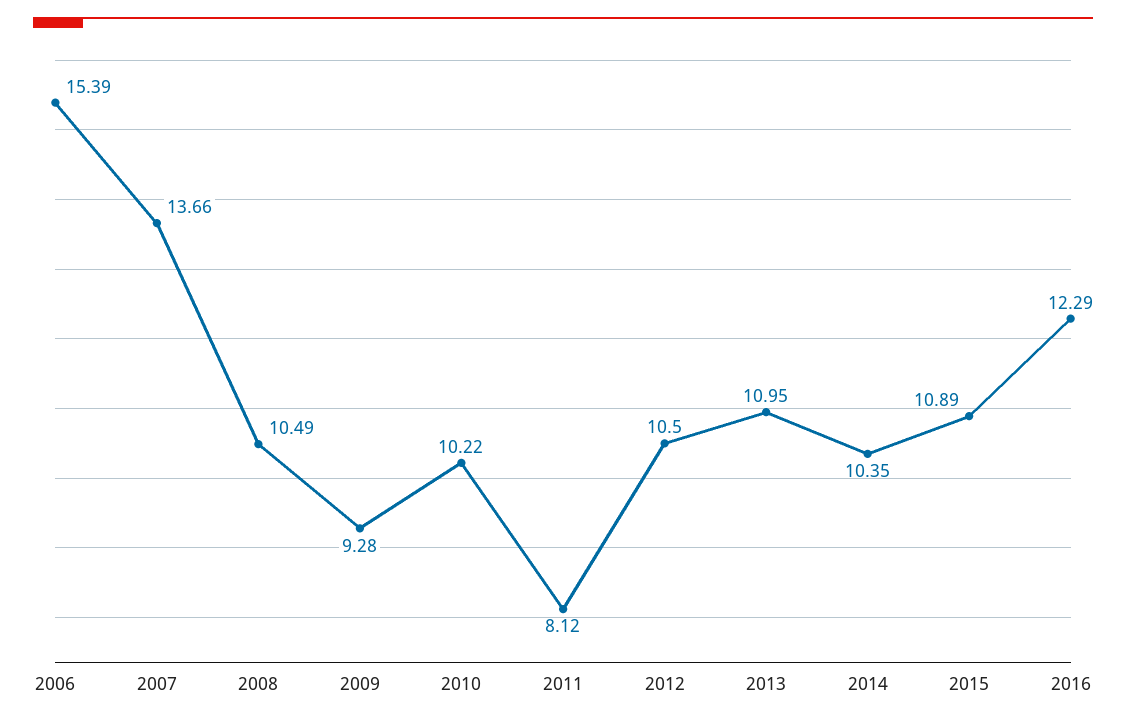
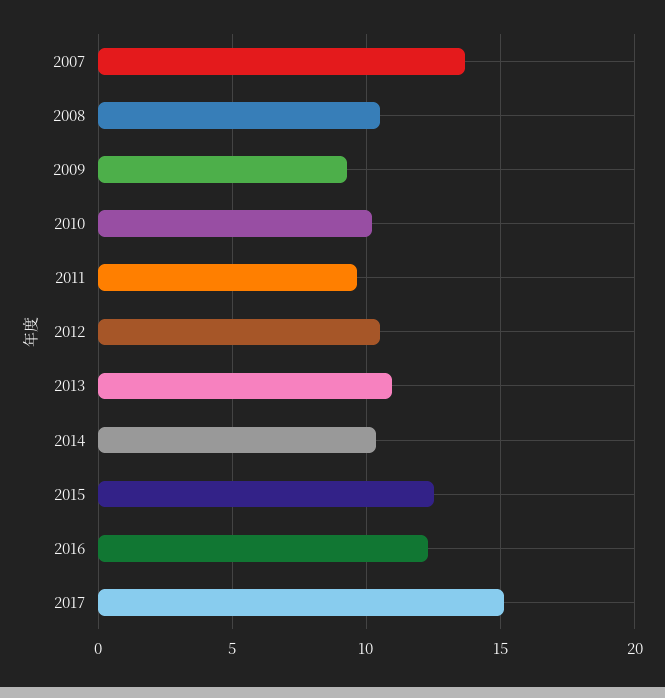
2006: 15.39 -> none
2011: 8.12 -> 9.5
2015: 10.89 -> 12.5
2017: none -> 15

